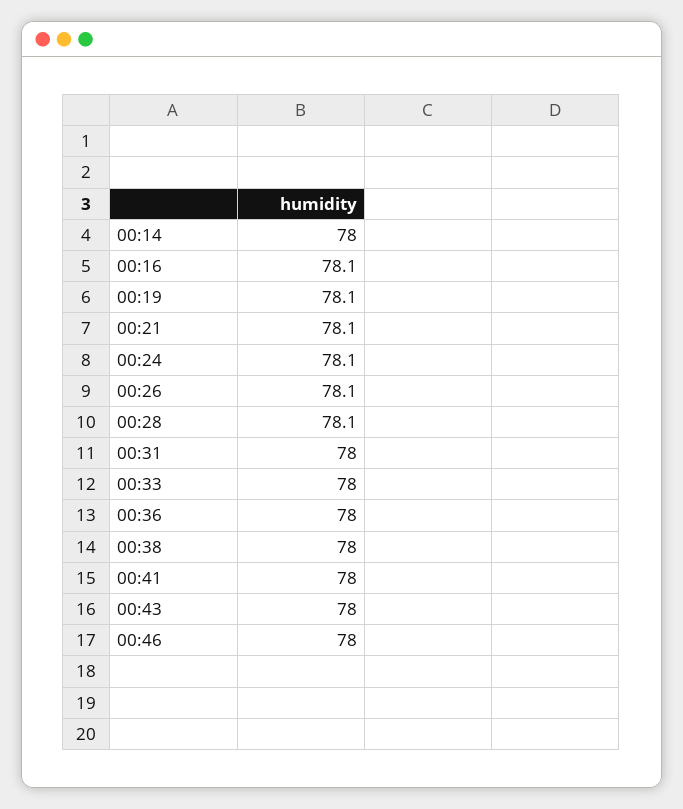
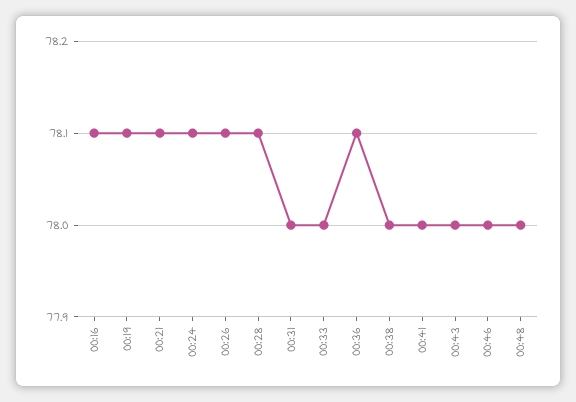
00:14: 78 -> none
00:36: 78 -> 78.1
00:48: none -> 78

